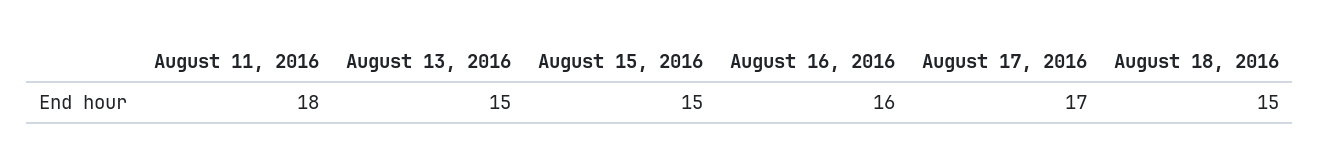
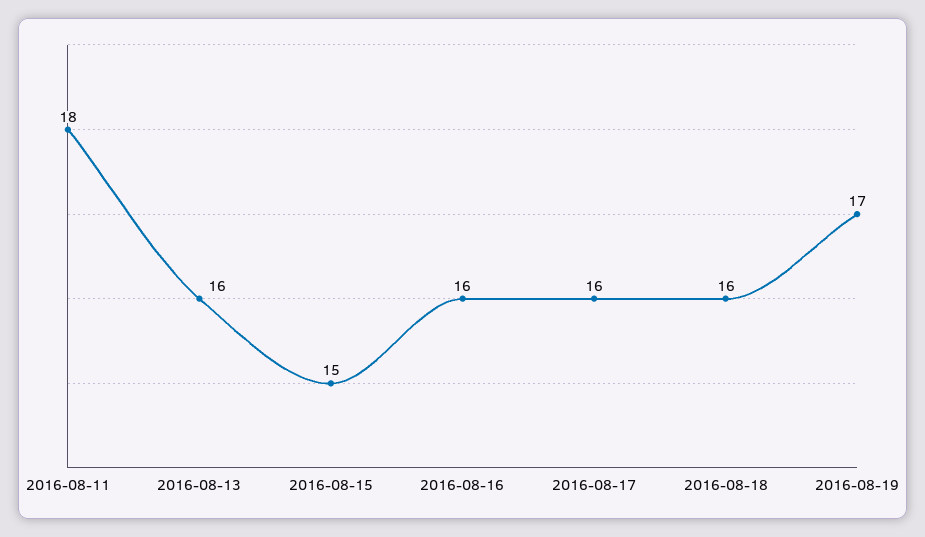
August 13, 2016: 15 -> 16
August 17, 2016: 17 -> 16
August 18, 2016: 15 -> 16
2016-08-19: none -> 17

